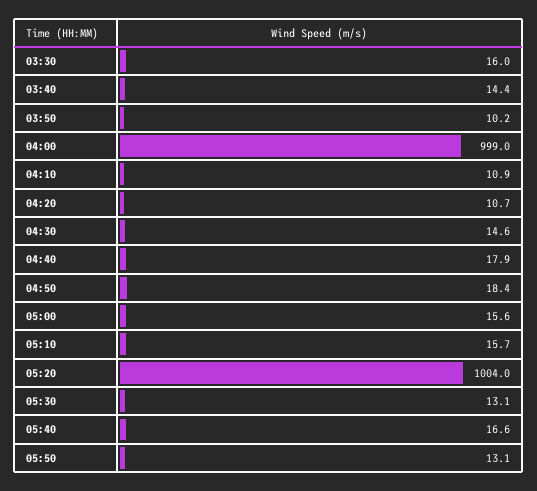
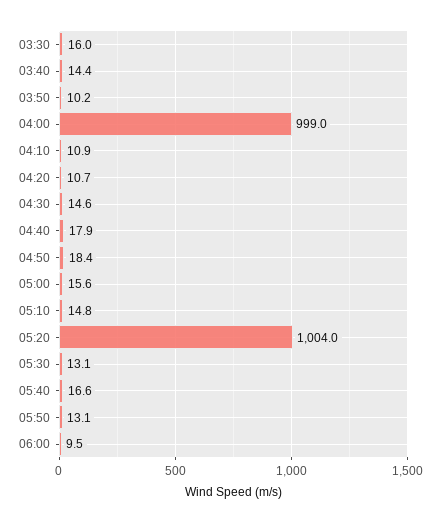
05:10: 15.7 -> 14.8
06:00: none -> 9.5

